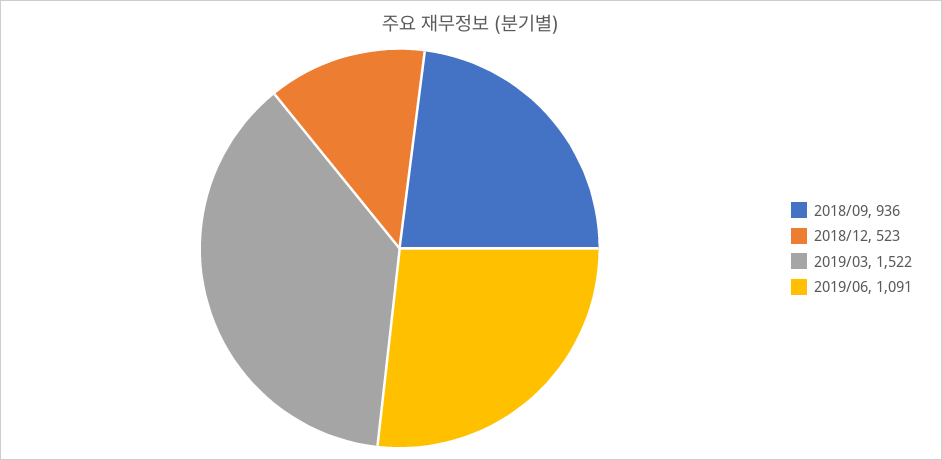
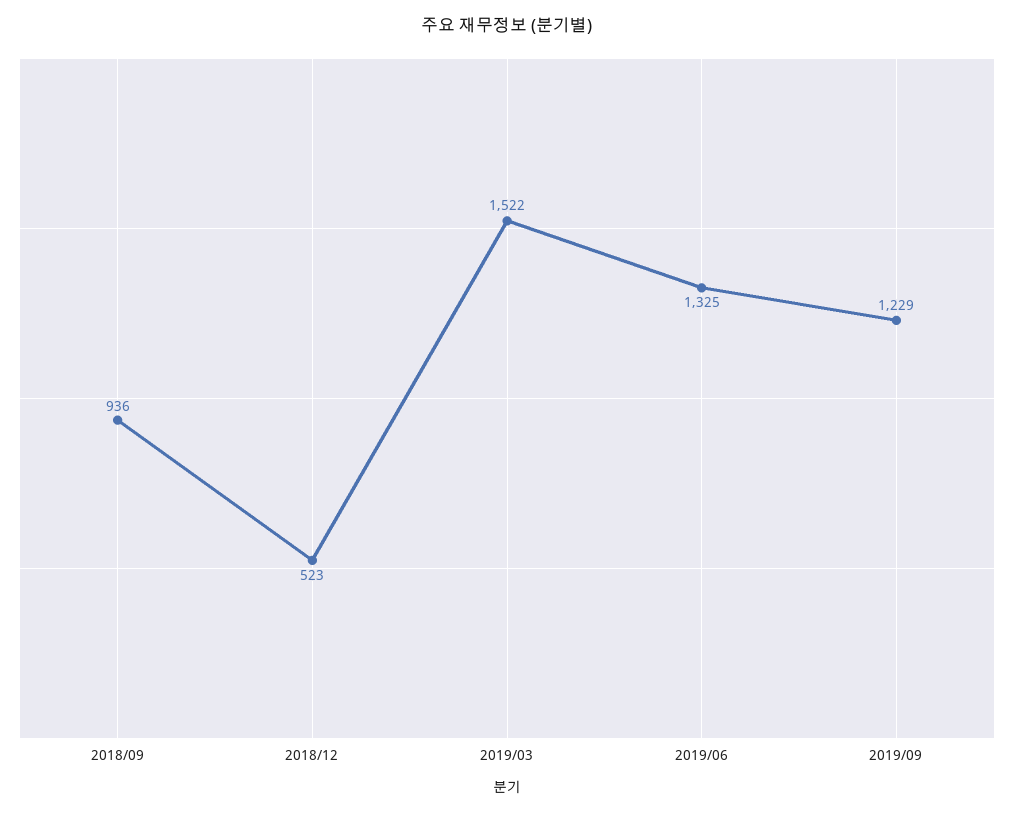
2019/06: 1091 -> 1325
2019/09: none -> 1229

